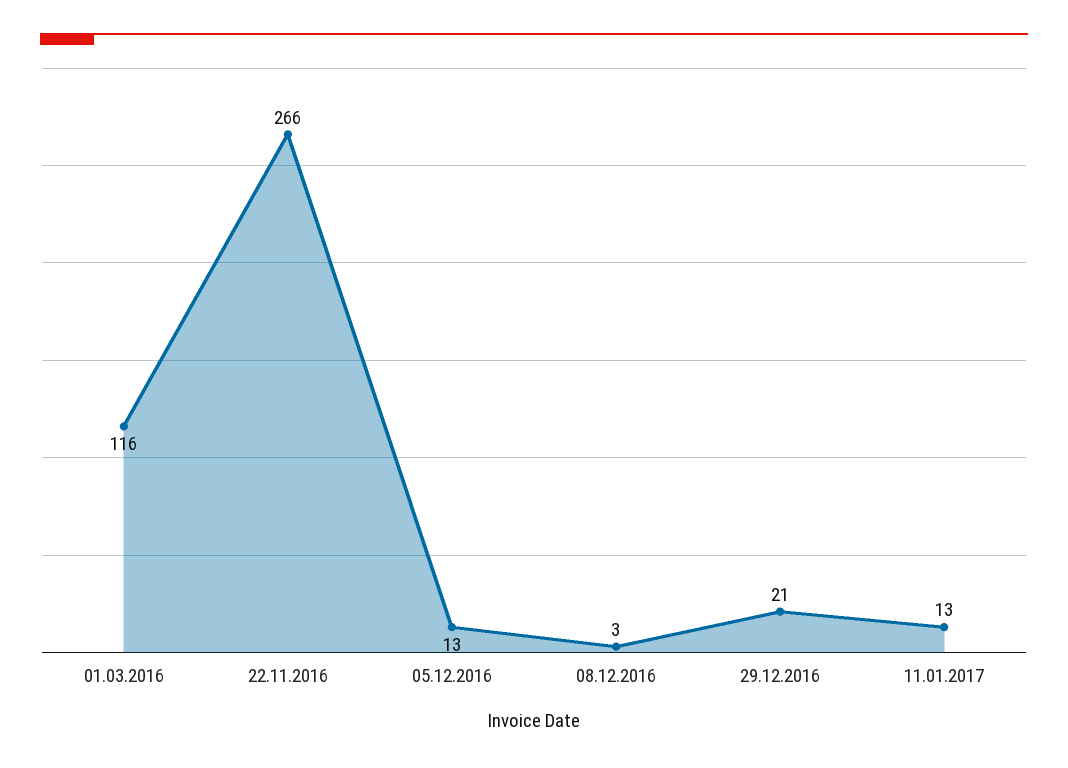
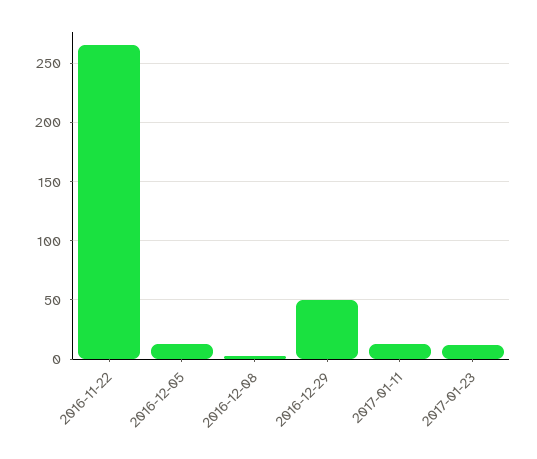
01.03.2016: 116 -> none
29.12.2016: 21 -> 50
2017-01-23: none -> 10

